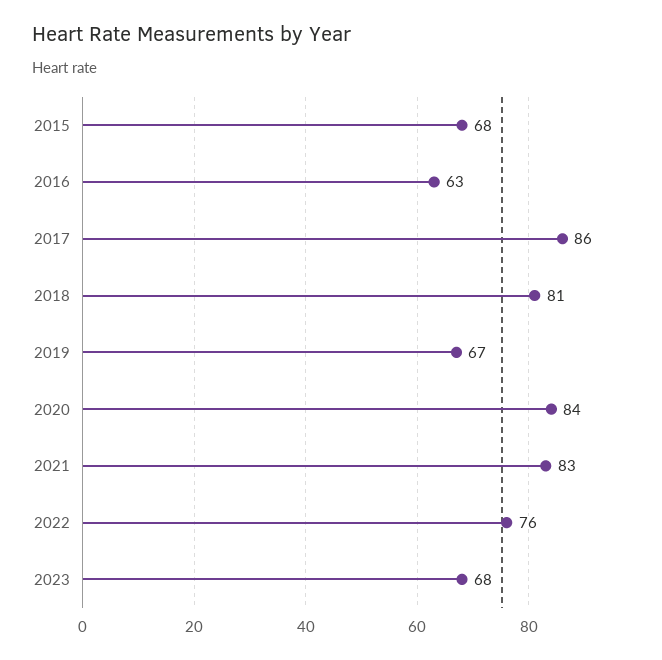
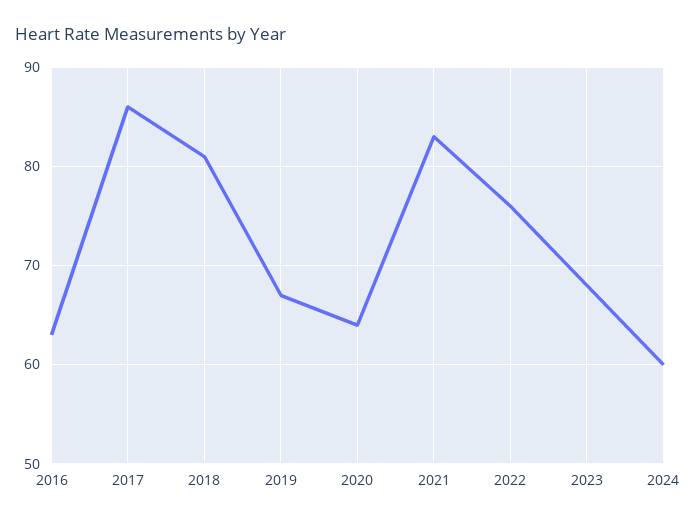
2015: 68 -> none
2020: 84 -> 64
2024: none -> 60

